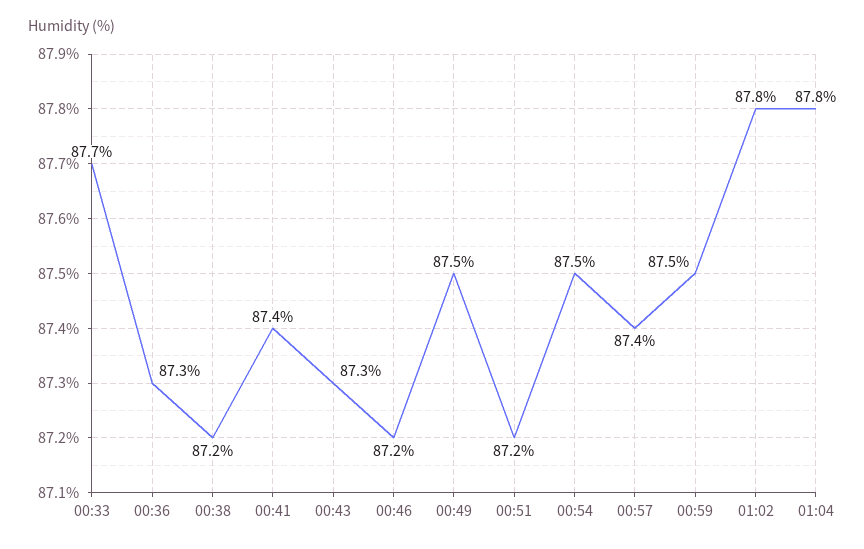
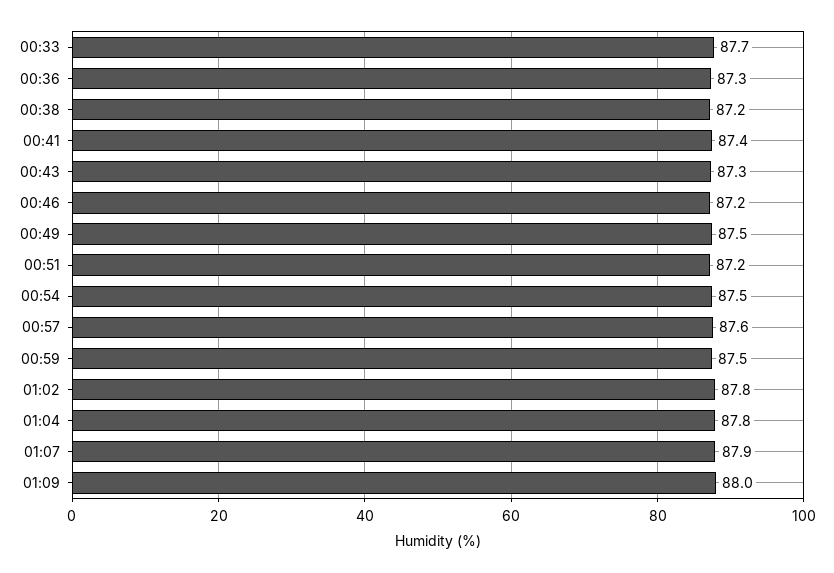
00:57: 87.4 -> 87.6
01:07: none -> 87.9
01:09: none -> 88

